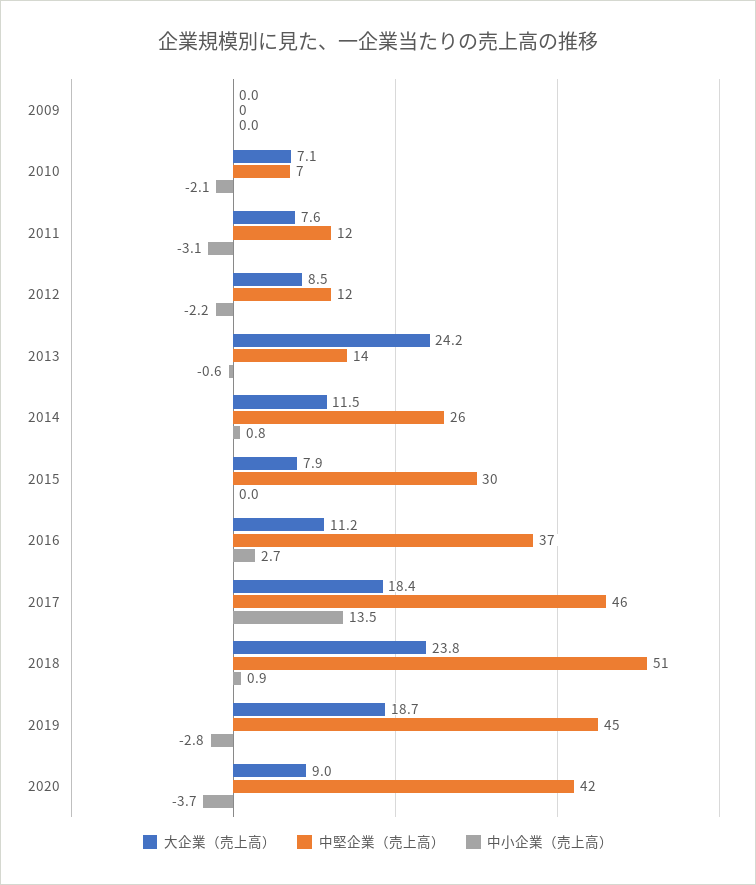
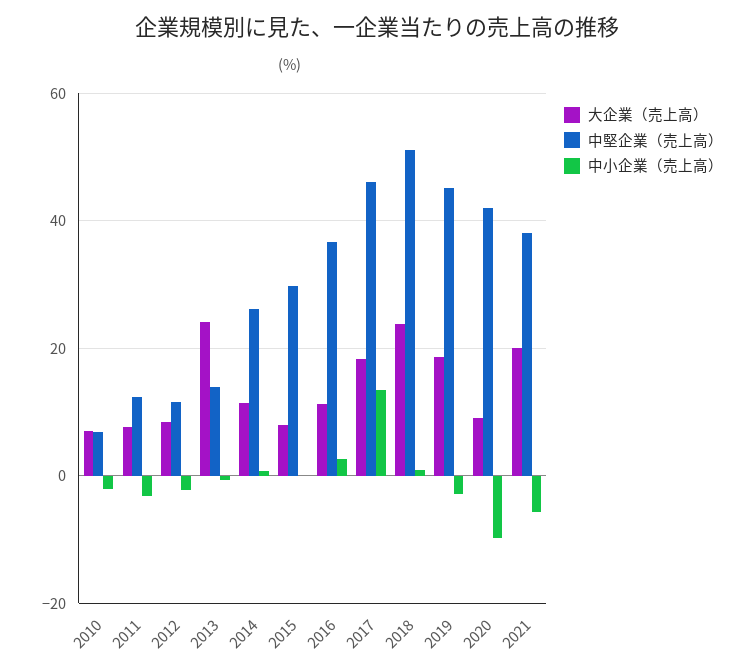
大企業（売上高）, 2009: 0 -> none
中堅企業（売上高）, 2009: 0 -> none
中小企業（売上高）, 2009: 0 -> none
中小企業（売上高）, 2020: -3.7 -> -10
大企業（売上高）, 2021: none -> 20
中堅企業（売上高）, 2021: none -> 38
中小企業（売上高）, 2021: none -> -6

